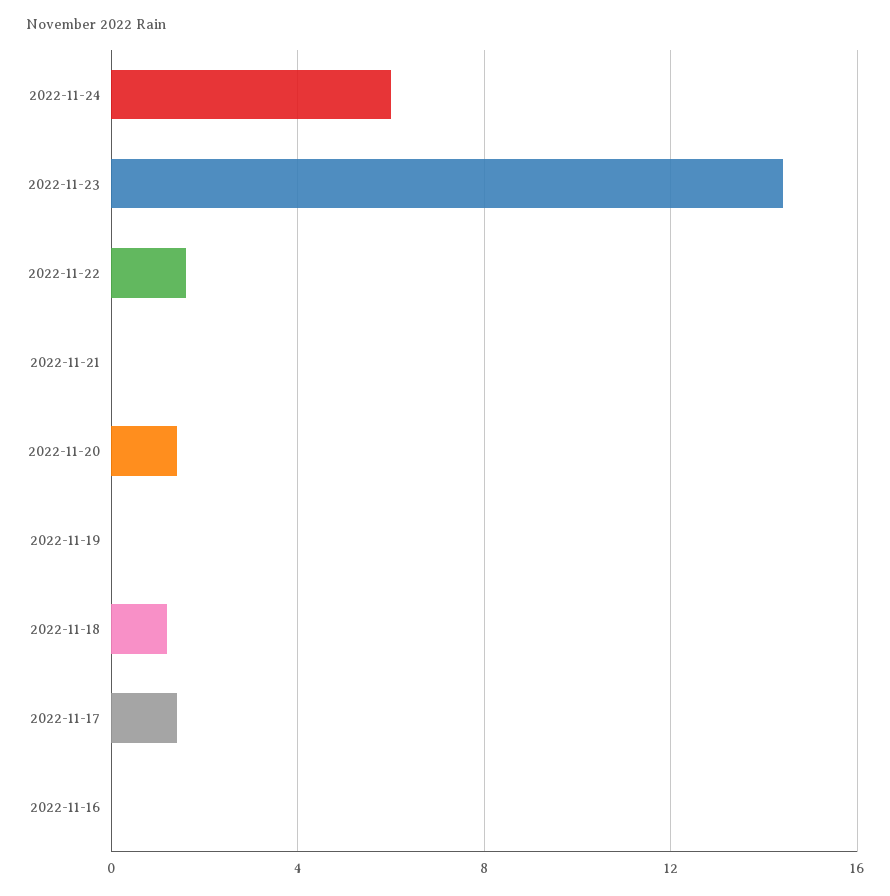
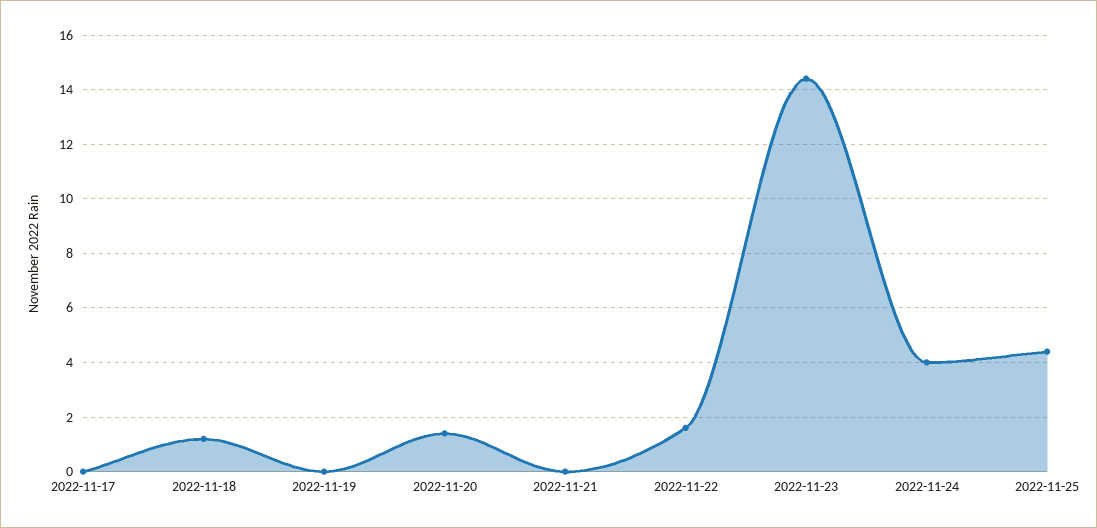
2022-11-24: 6 -> 4
2022-11-17: 1.5 -> 0
2022-11-16: 0 -> none
2022-11-25: none -> 4.5

